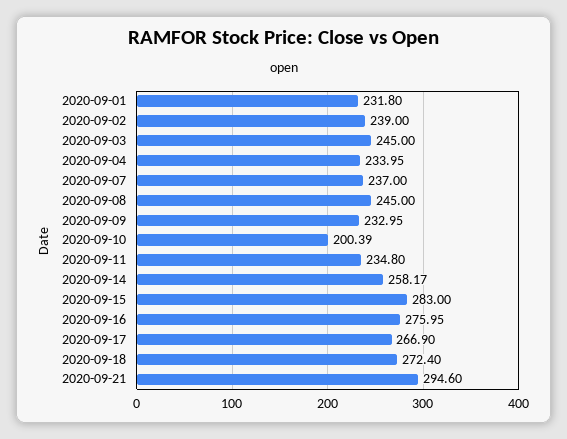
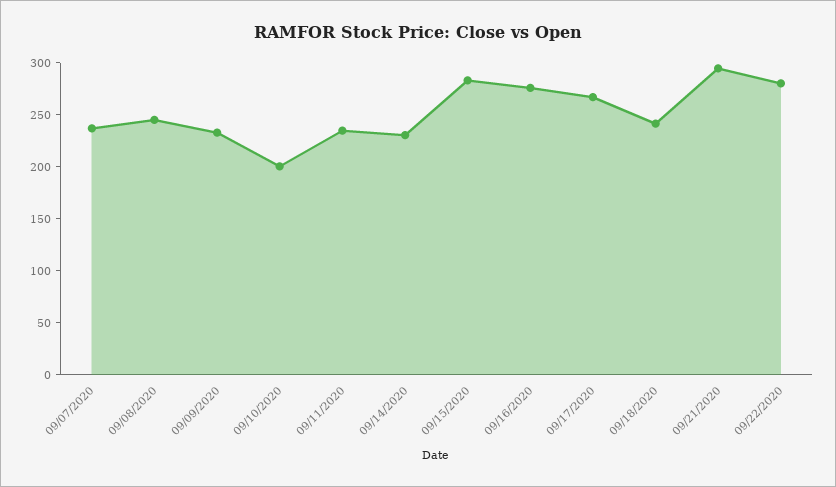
2020-09-01: 231.8 -> none
2020-09-02: 239 -> none
2020-09-03: 245 -> none
2020-09-04: 233.95 -> none
2020-09-14: 258.17 -> 230
2020-09-18: 272.4 -> 240
09/22/2020: none -> 280

